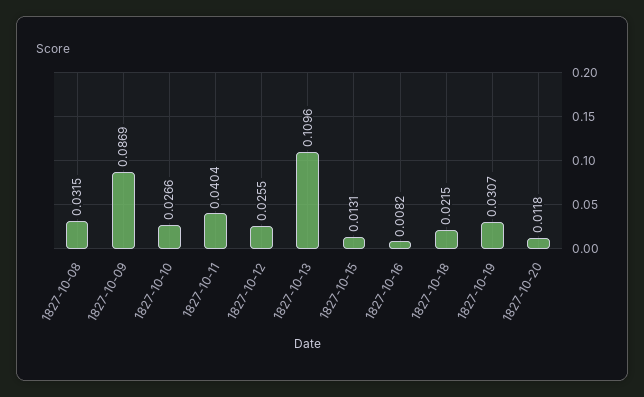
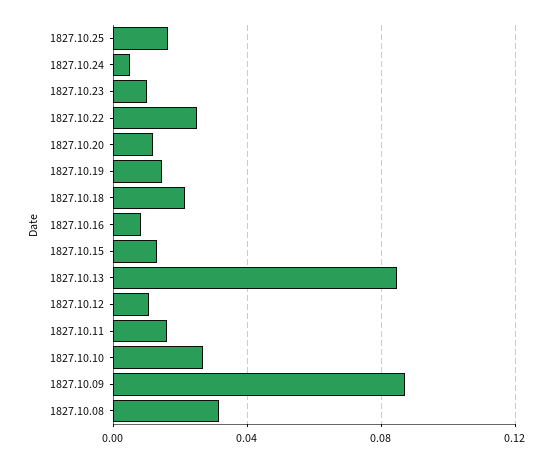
1827-10-11: 0.0404 -> 0.015
1827-10-12: 0.0255 -> 0.01
1827-10-13: 0.1096 -> 0.085
1827-10-19: 0.0307 -> 0.015
1827.10.25: none -> 0.015
1827.10.24: none -> 0.005
1827.10.23: none -> 0.01
1827.10.22: none -> 0.025

